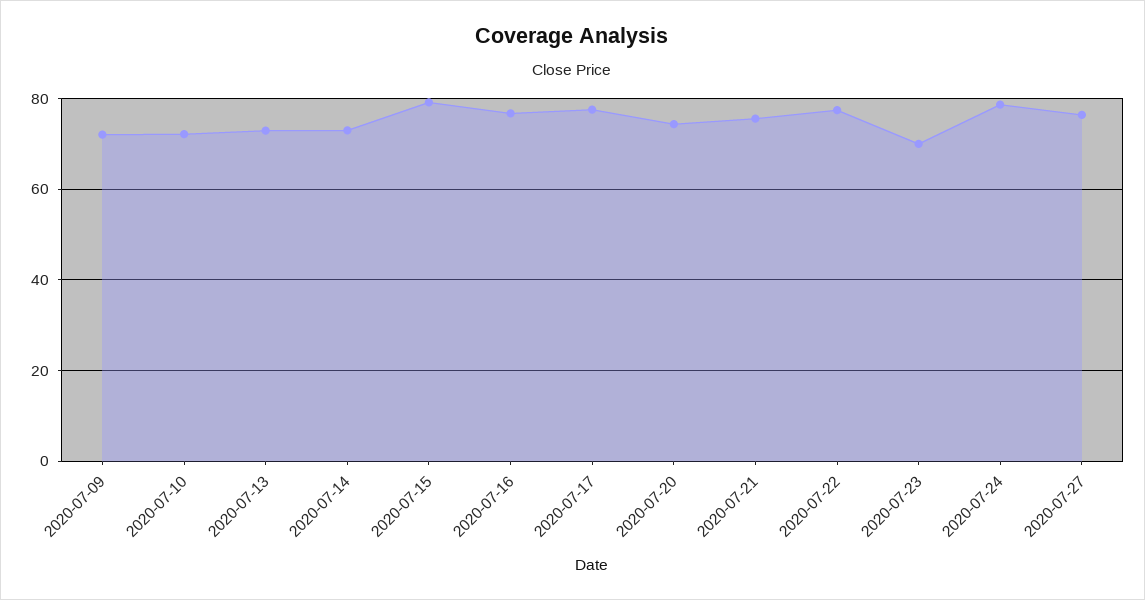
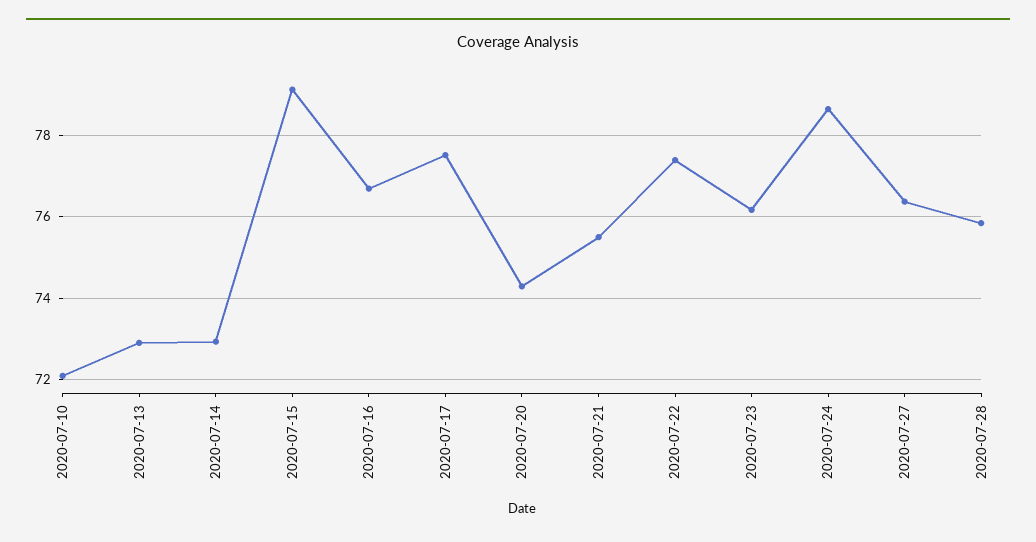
2020-07-09: 72 -> none
2020-07-23: 70 -> 76.2
2020-07-28: none -> 75.8

